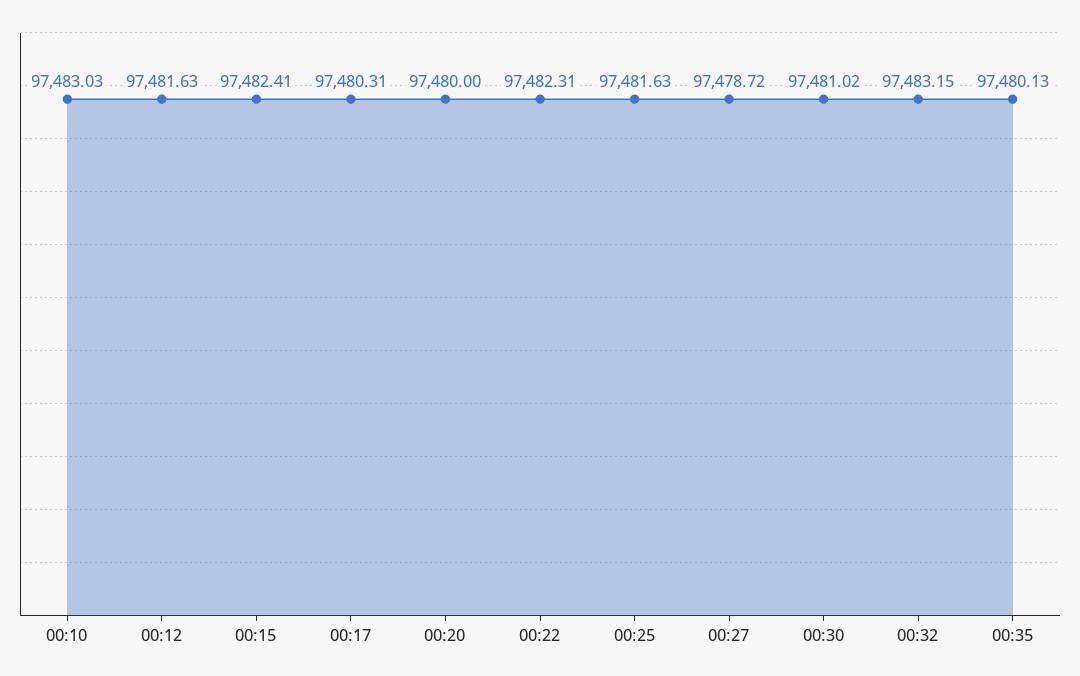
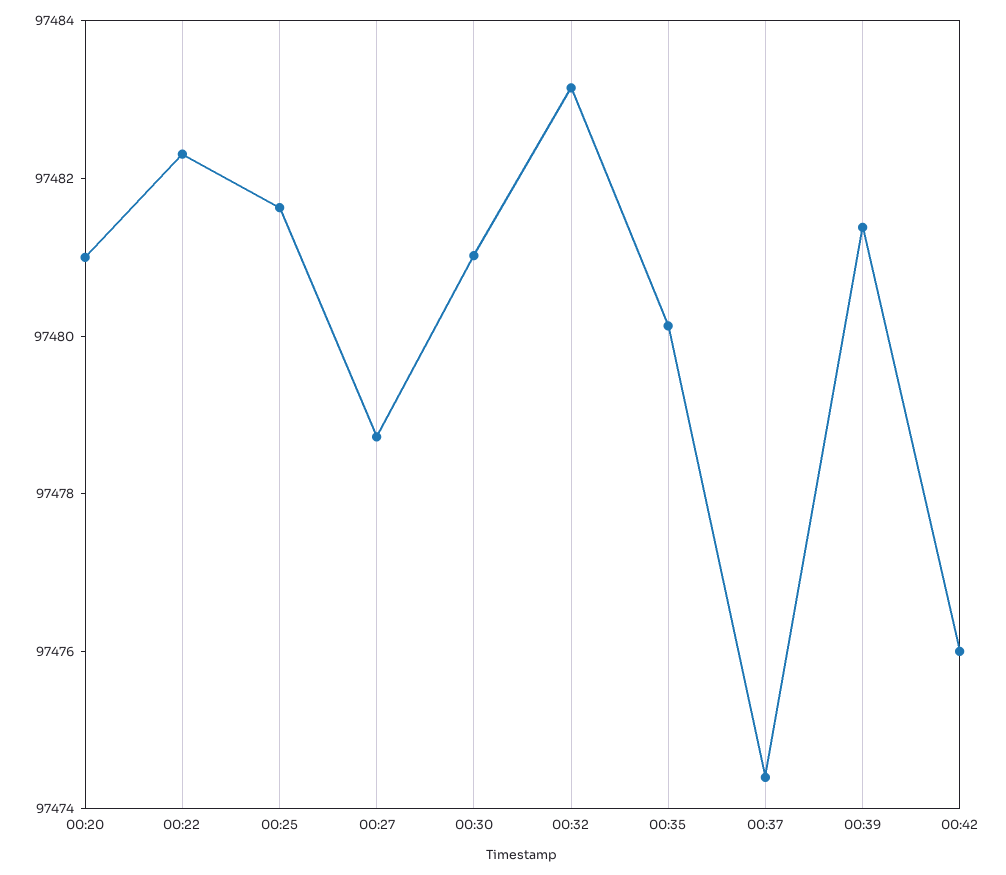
00:10: 97483.03 -> none
00:12: 97481.63 -> none
00:15: 97482.41 -> none
00:17: 97480.31 -> none
00:20: 97480 -> 97481
00:37: none -> 97474.5
00:39: none -> 97481.5
00:42: none -> 97476

